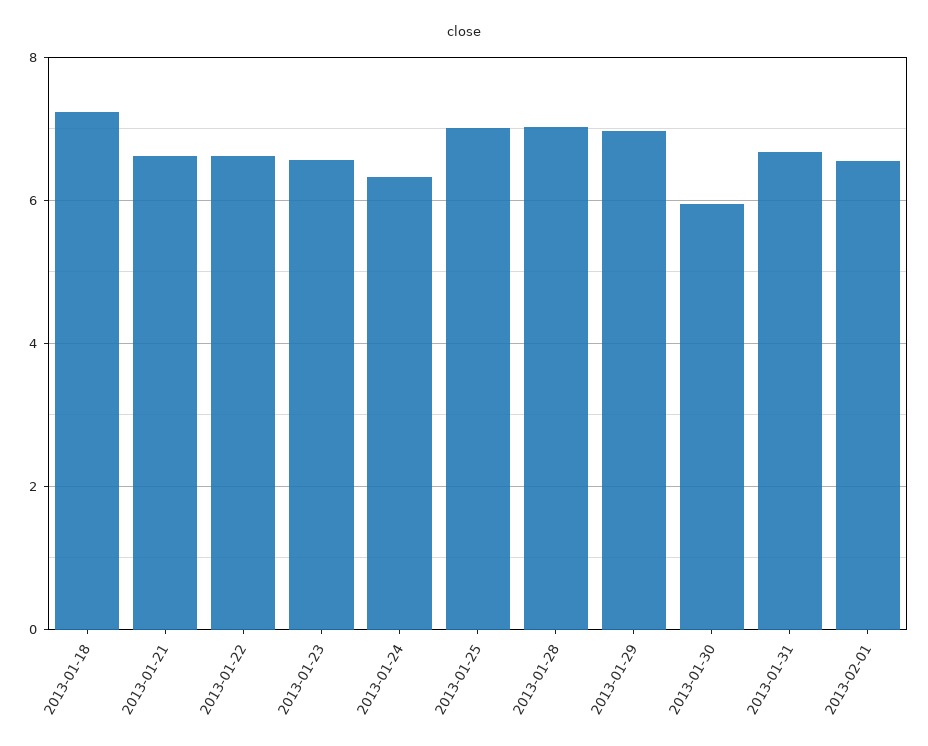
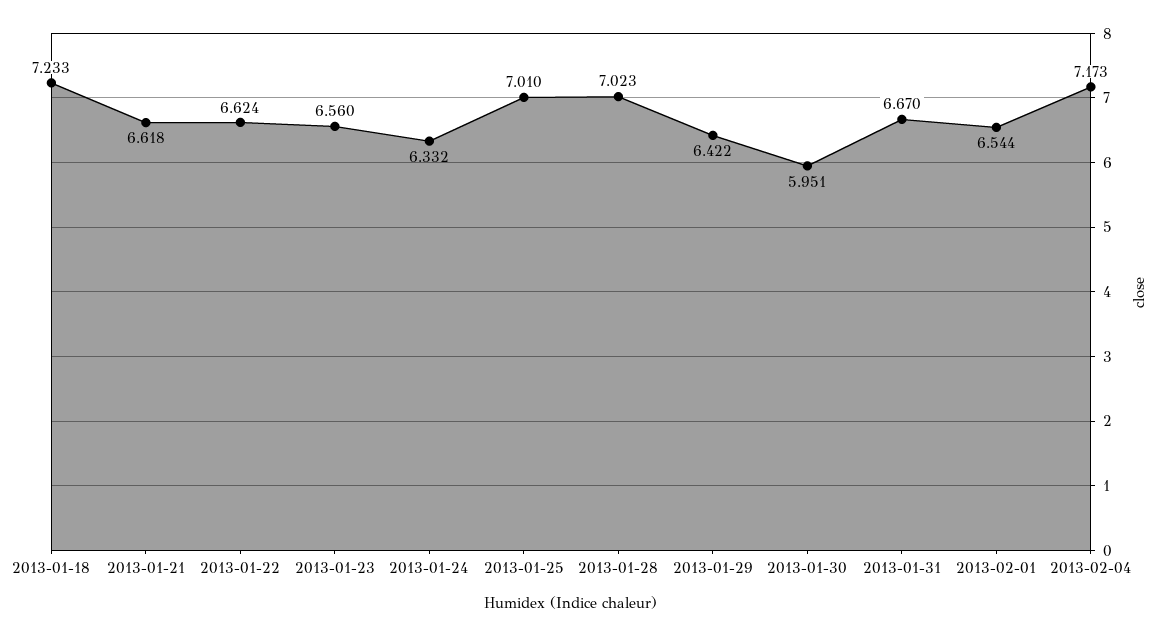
2013-01-29: 7 -> 6.422
2013-02-04: none -> 7.173

